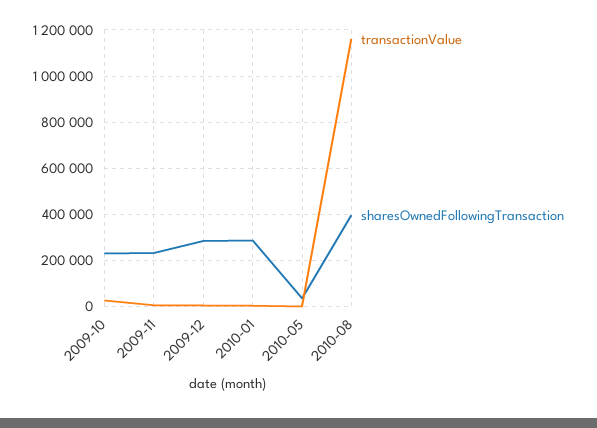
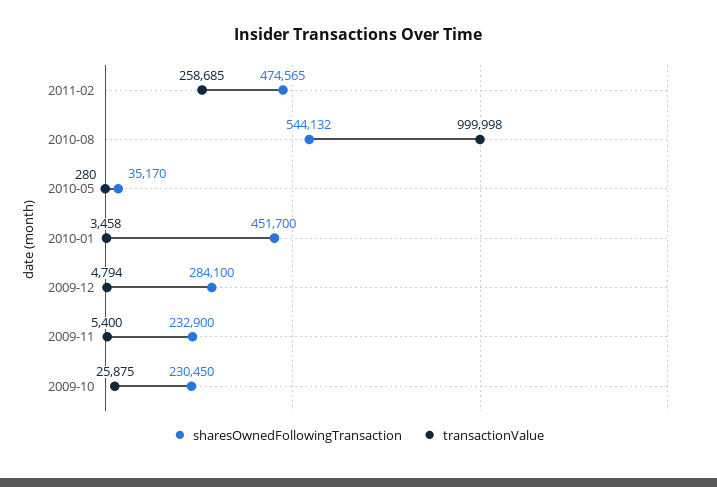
sharesOwnedFollowingTransaction, 2010-01: 300000 -> 451700
transactionValue, 2010-08: 1150000 -> 999998
sharesOwnedFollowingTransaction, 2010-08: 400000 -> 544132
sharesOwnedFollowingTransaction, 2011-02: none -> 474565
transactionValue, 2011-02: none -> 258685

